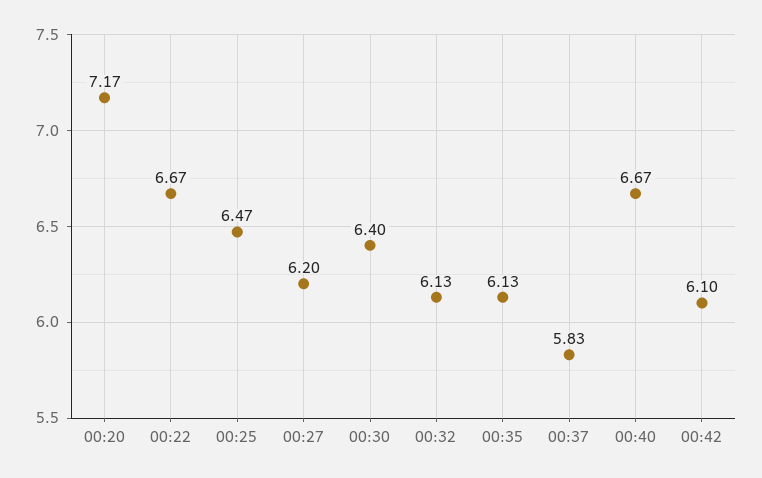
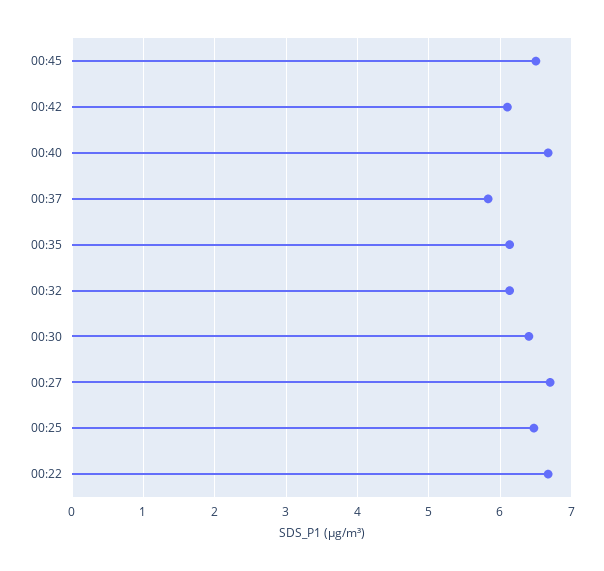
00:20: 7.17 -> none
00:27: 6.2 -> 6.7
00:45: none -> 6.5

